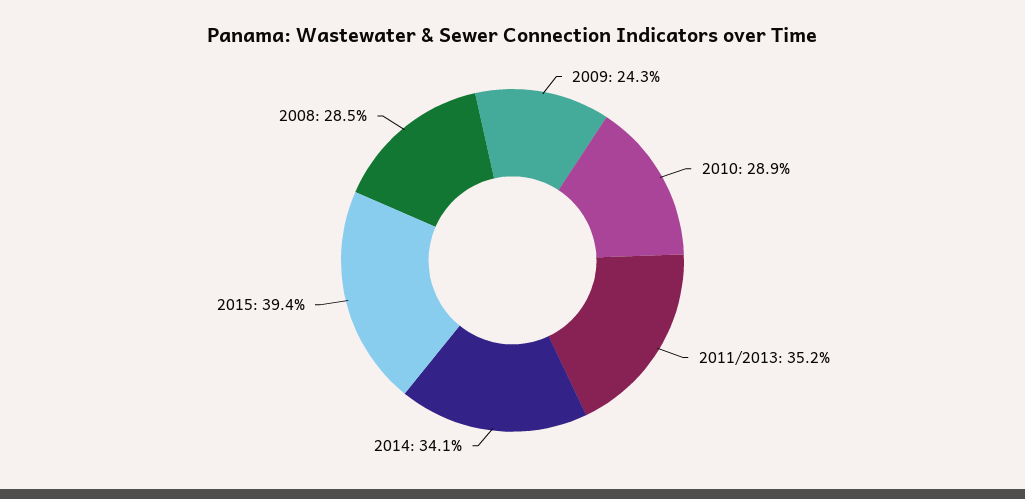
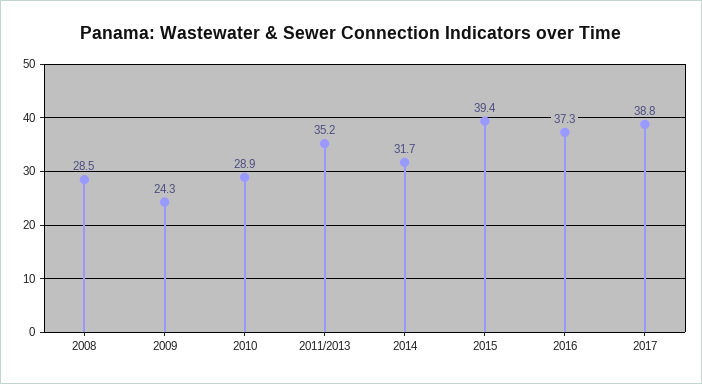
2014: 34.1 -> 31.7
2016: none -> 37.3
2017: none -> 38.8

